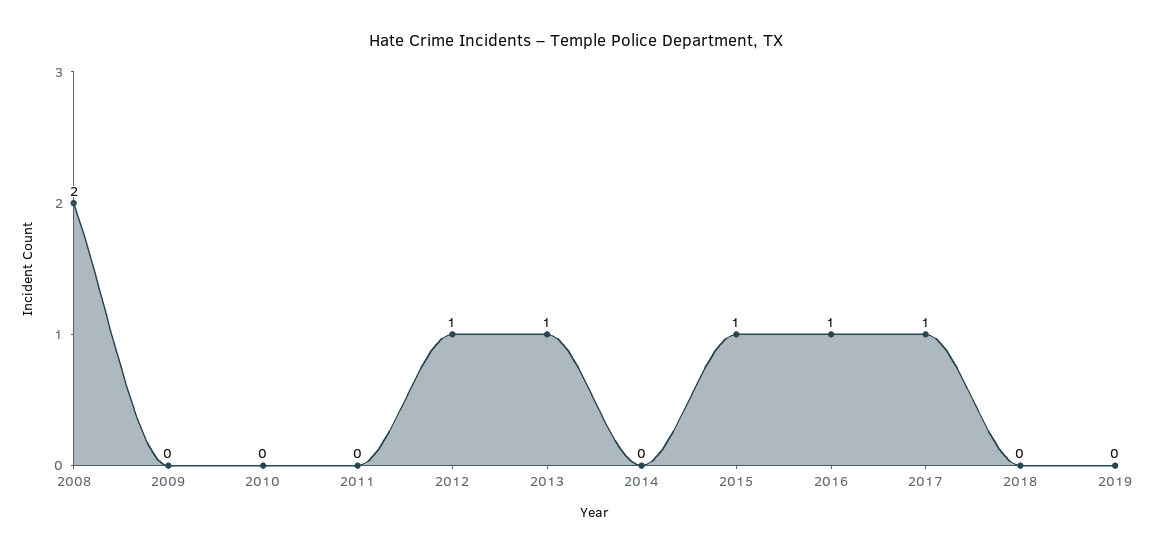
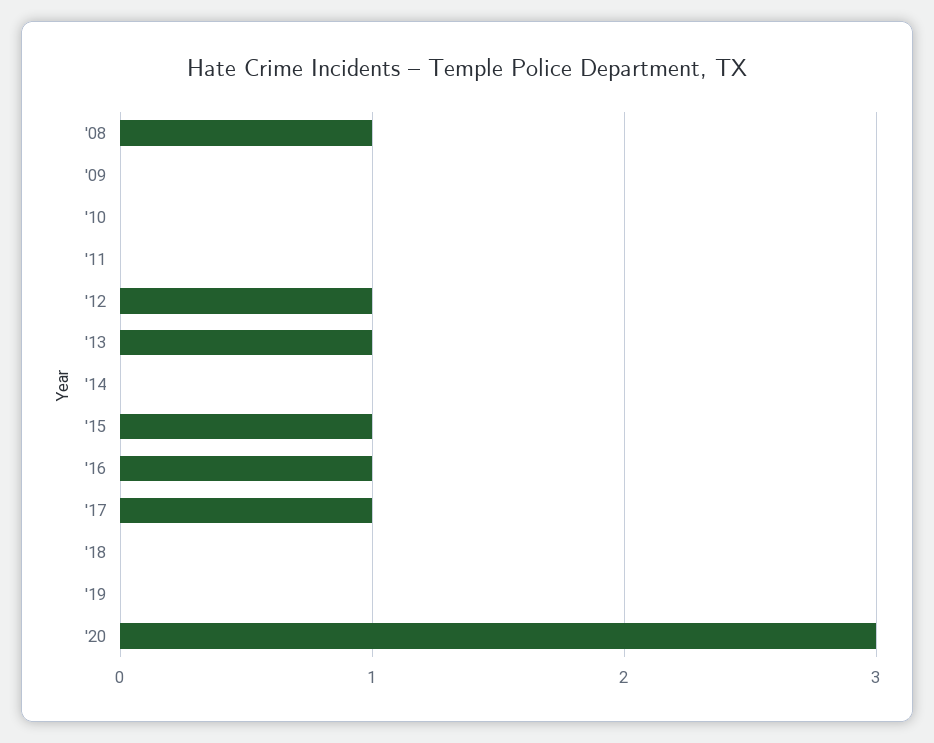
2008: 2 -> 1
'20: none -> 3

